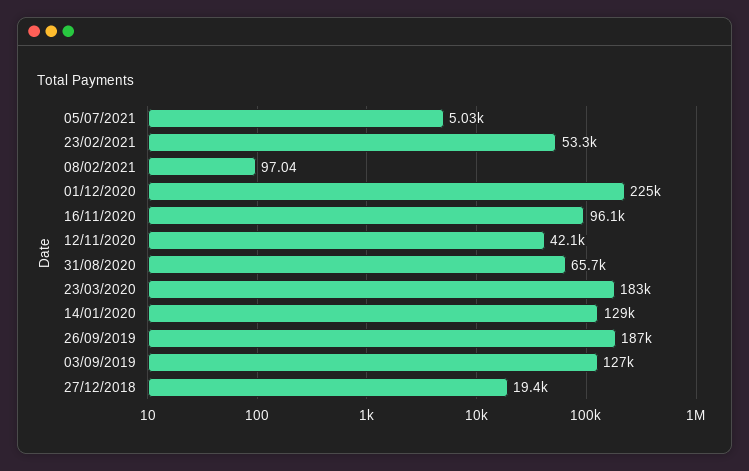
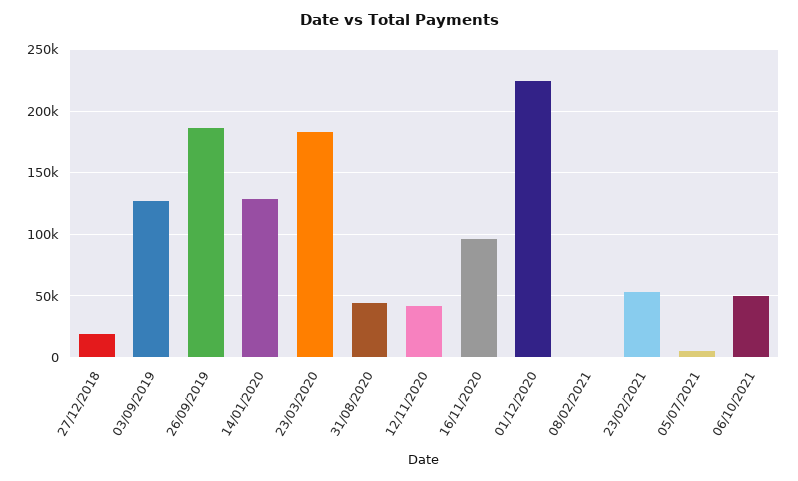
31/08/2020: 65700 -> 45000
06/10/2021: none -> 50000

